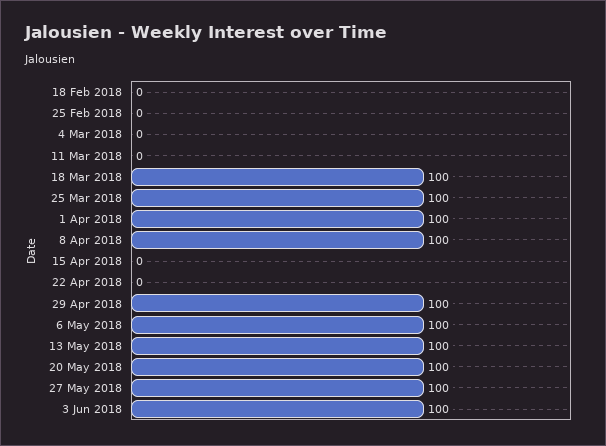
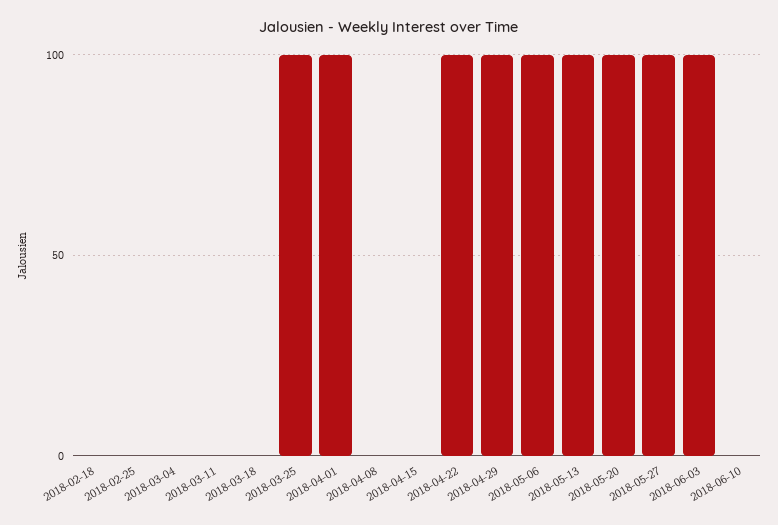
18 Mar 2018: 100 -> 0
8 Apr 2018: 100 -> 0
22 Apr 2018: 0 -> 100
2018-06-10: none -> 0

